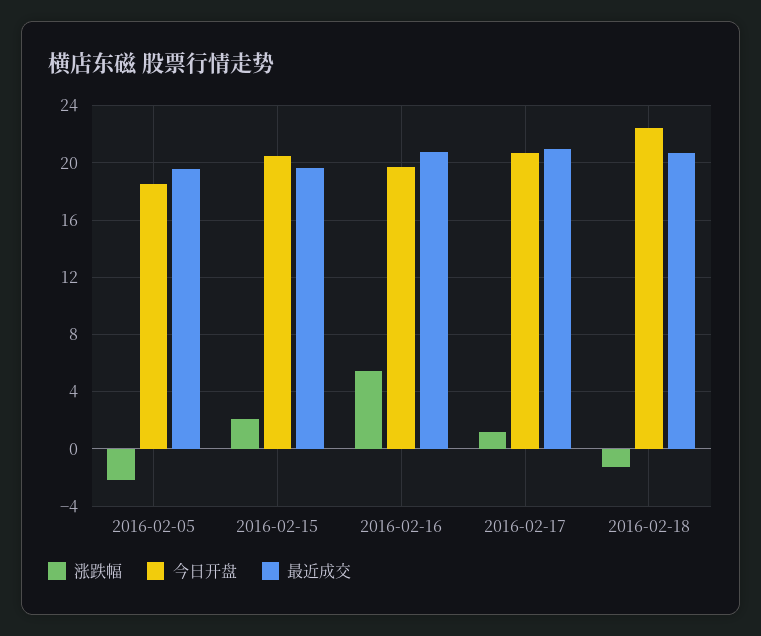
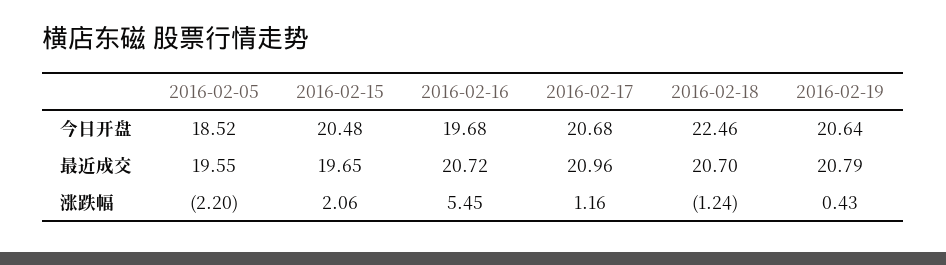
今日开盘, 2016-02-19: none -> 20.64
最近成交, 2016-02-19: none -> 20.79
涨跌幅, 2016-02-19: none -> 0.43

